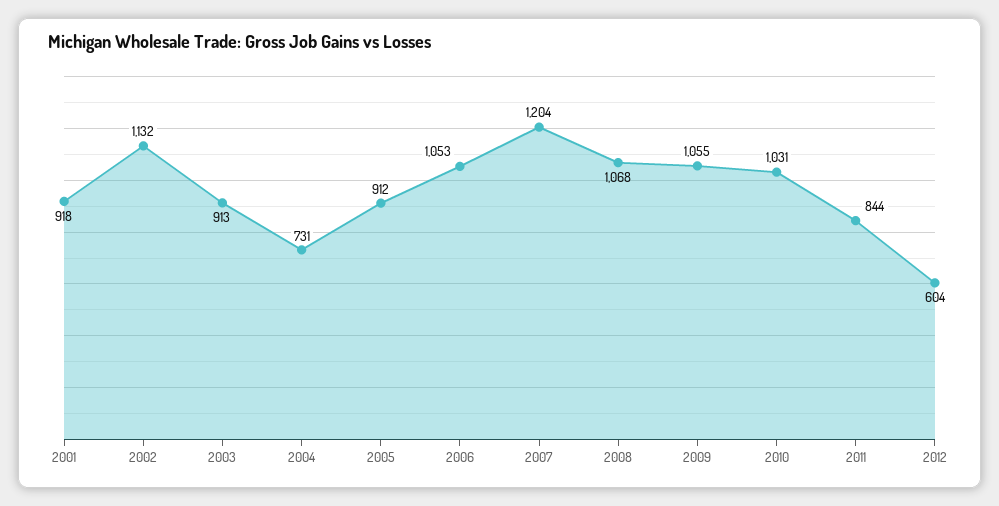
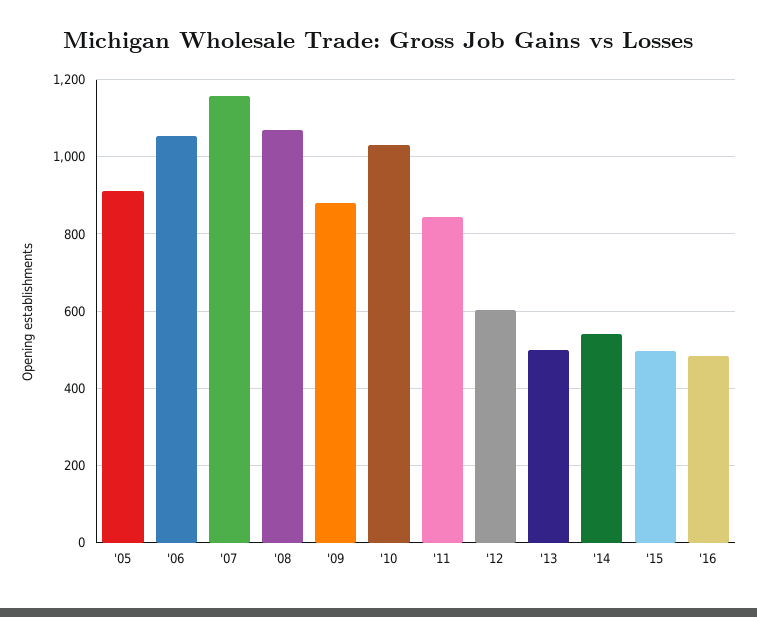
2001: 918 -> none
2002: 1132 -> none
2003: 913 -> none
2004: 731 -> none
2007: 1204 -> 1160
2009: 1055 -> 880
'13: none -> 500
'14: none -> 540
'15: none -> 500
'16: none -> 480

